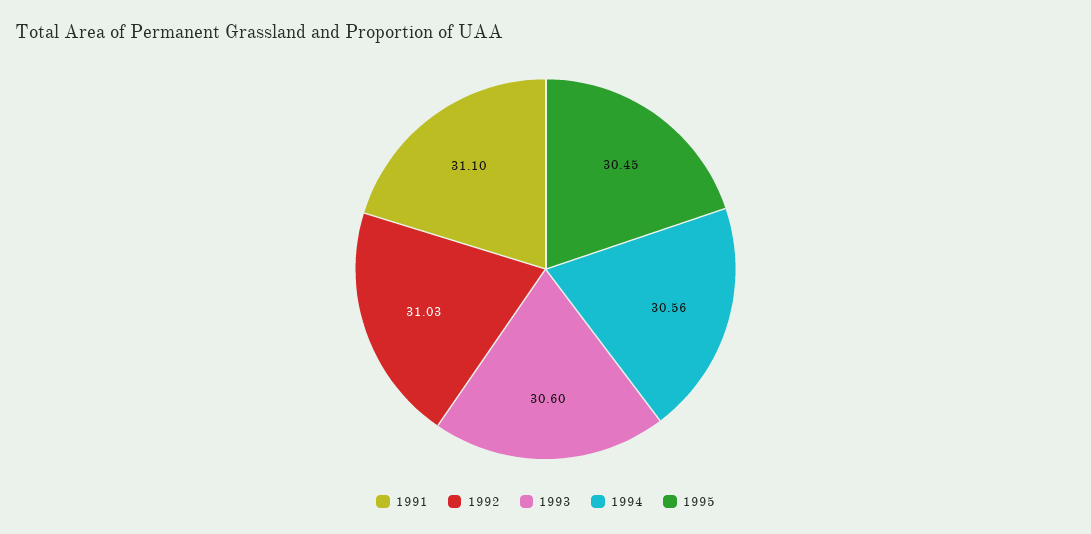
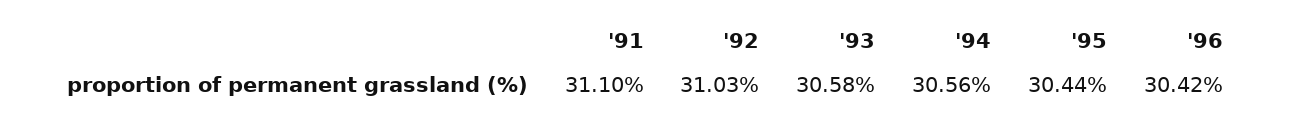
1993: 30.6 -> 30.58
1995: 30.45 -> 30.44
'96: none -> 30.42

